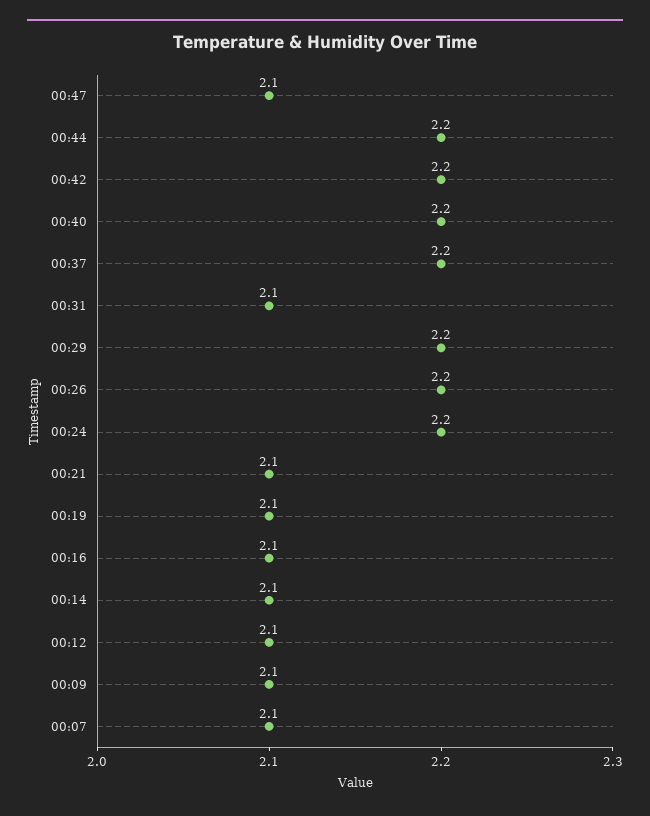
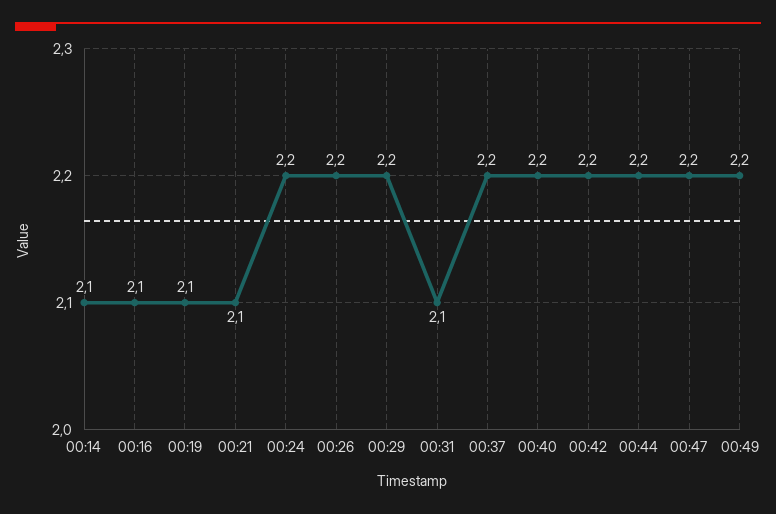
00:47: 2.1 -> 2.2
00:12: 2.1 -> none
00:09: 2.1 -> none
00:07: 2.1 -> none
00:49: none -> 2.2

